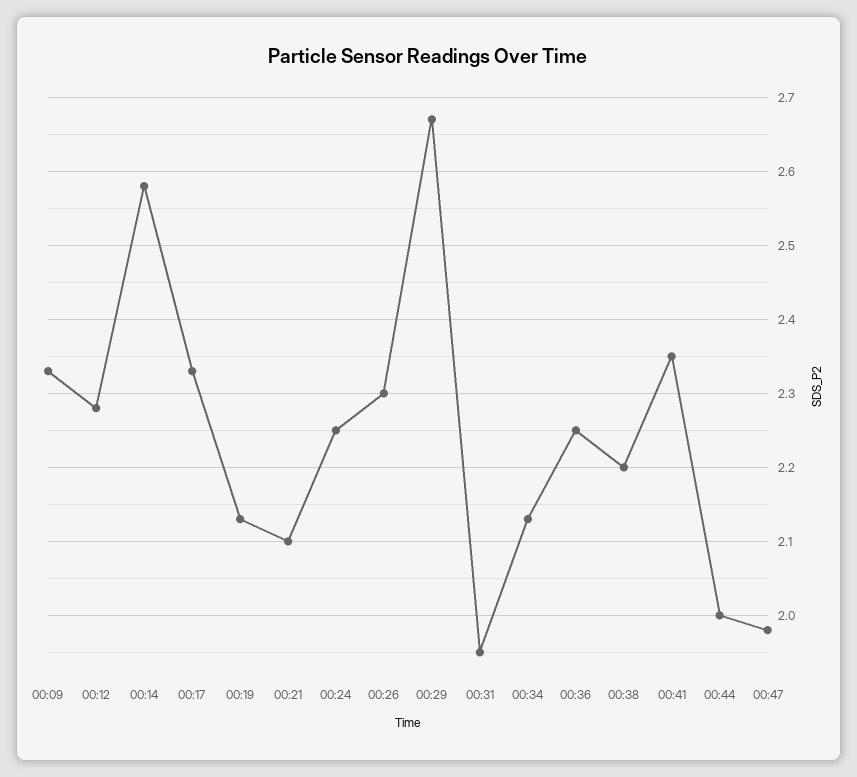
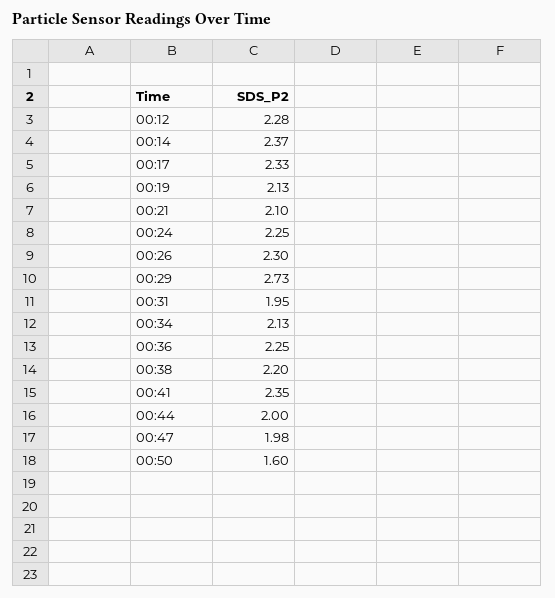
00:09: 2.33 -> none
00:14: 2.58 -> 2.37
00:29: 2.67 -> 2.73
00:50: none -> 1.6

